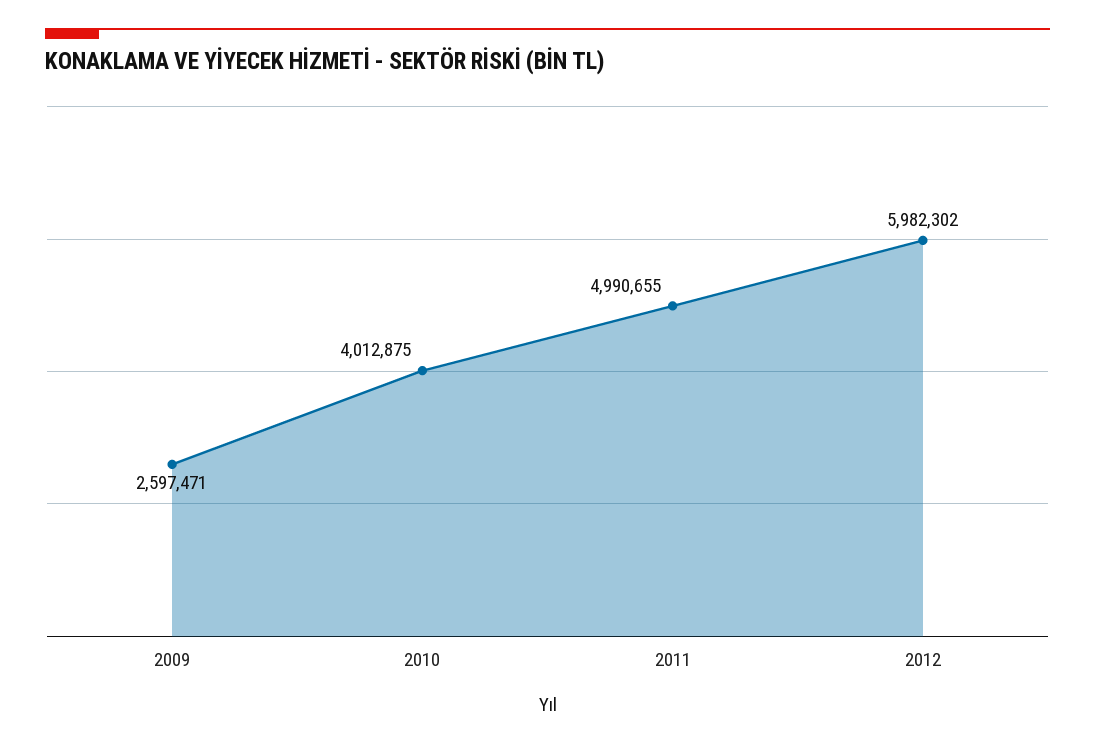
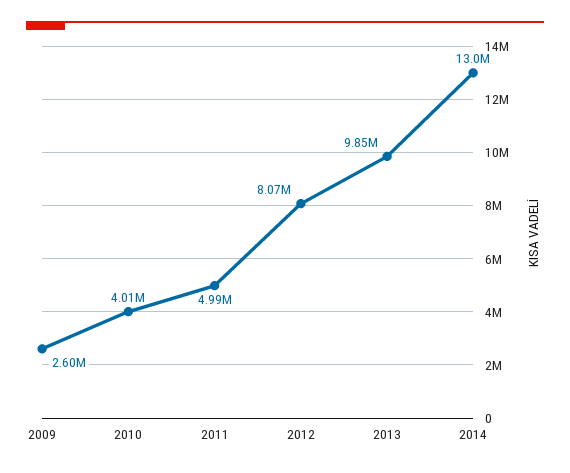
2012: 5982302 -> 8070000
2013: none -> 9850000
2014: none -> 13000000

